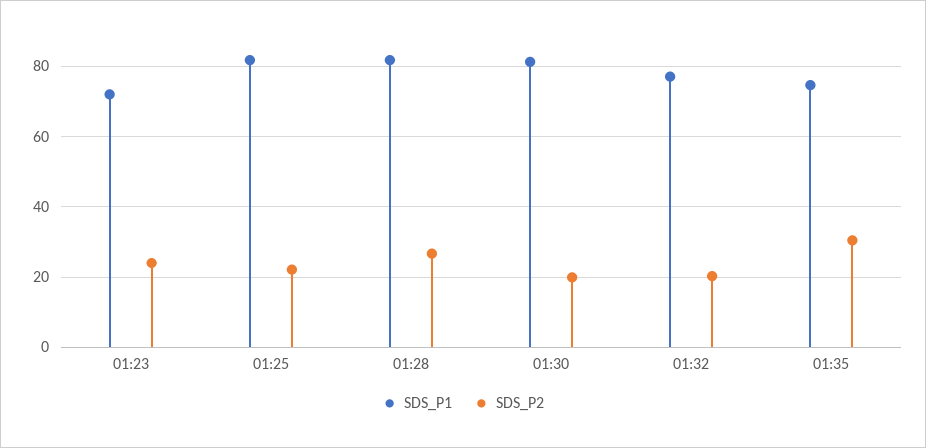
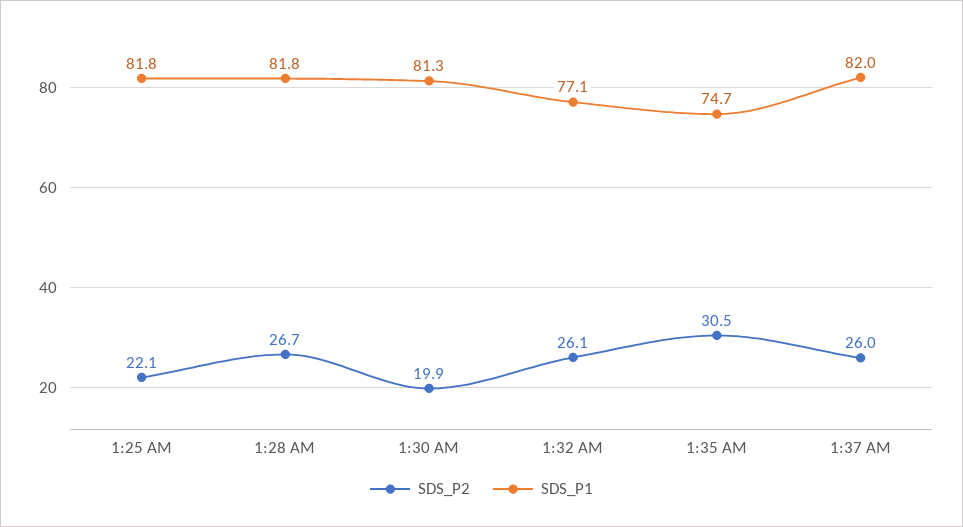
SDS_P1, 01:23: 72 -> none
SDS_P2, 01:23: 24 -> none
SDS_P2, 01:32: 20 -> 26.1
SDS_P2, 1:37 AM: none -> 26
SDS_P1, 1:37 AM: none -> 82

